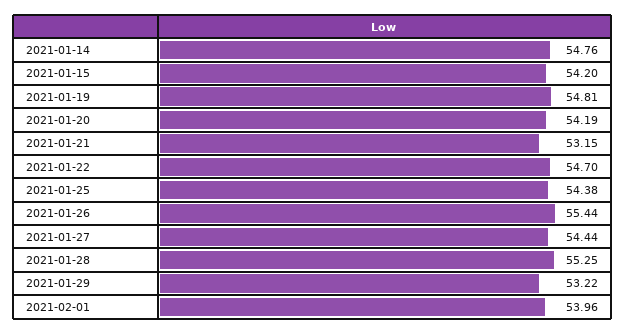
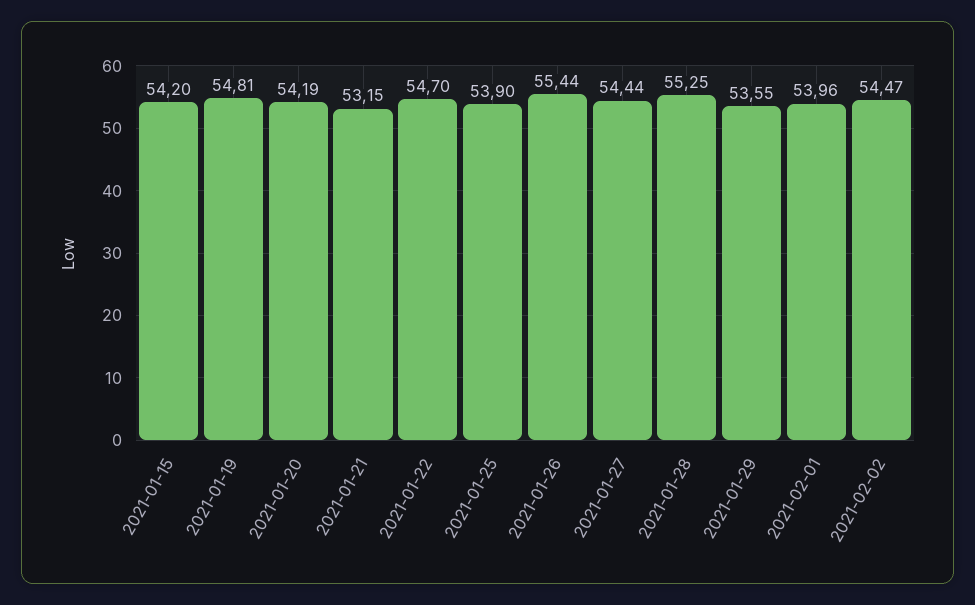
2021-01-14: 54.76 -> none
2021-01-25: 54.38 -> 53.9
2021-01-29: 53.22 -> 53.55
2021-02-02: none -> 54.47

